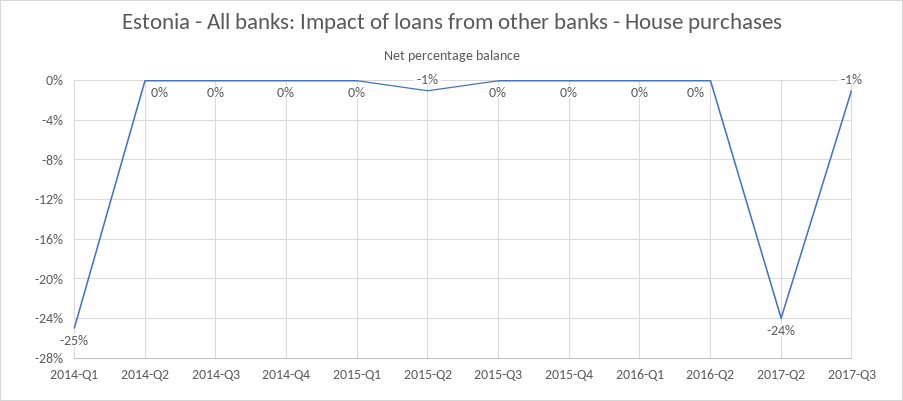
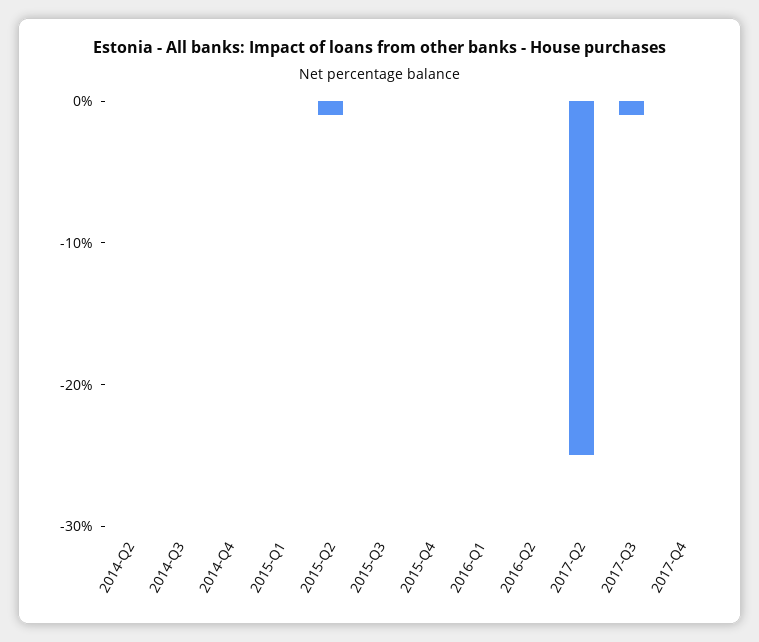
2014-Q1: -25 -> none
2017-Q2: -24 -> -25
2017-Q4: none -> 0

